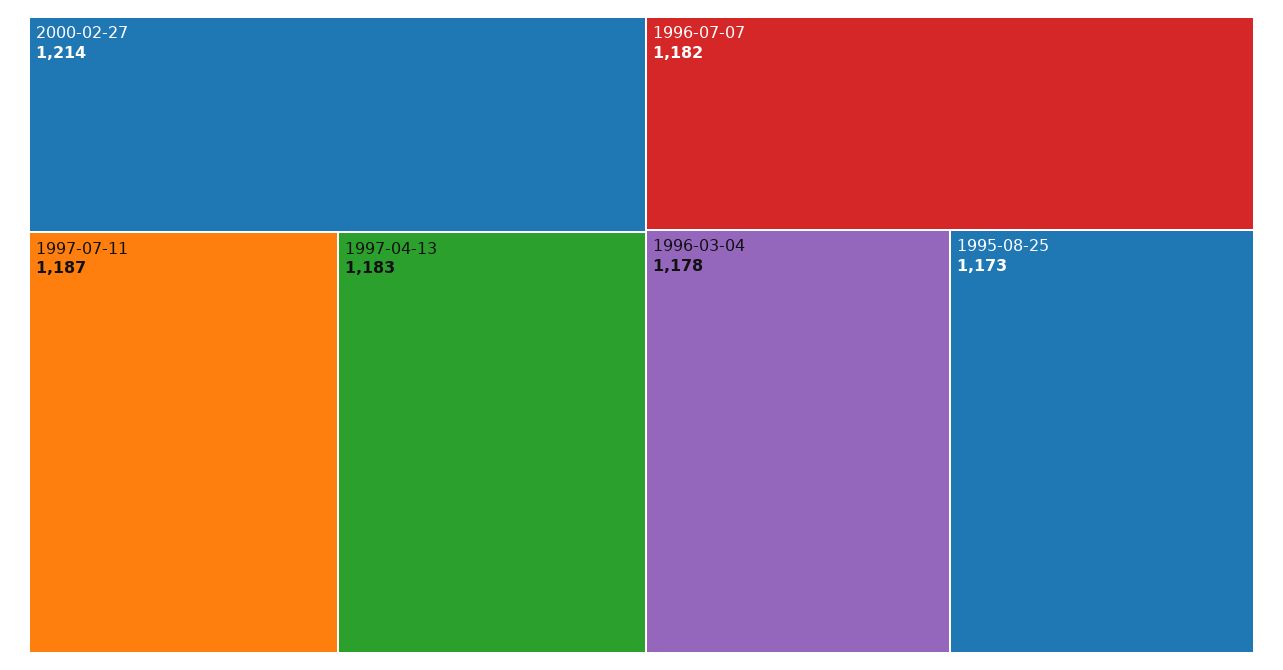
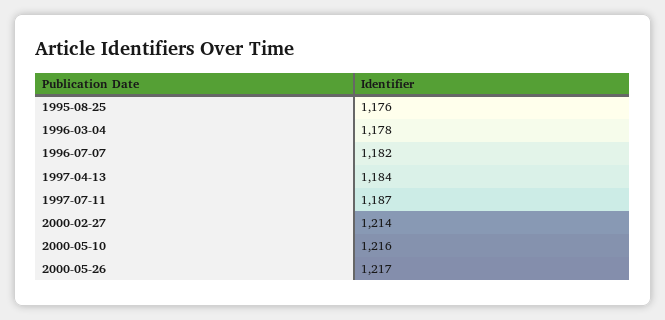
1997-04-13: 1183 -> 1184
1995-08-25: 1173 -> 1176
2000-05-10: none -> 1216
2000-05-26: none -> 1217

